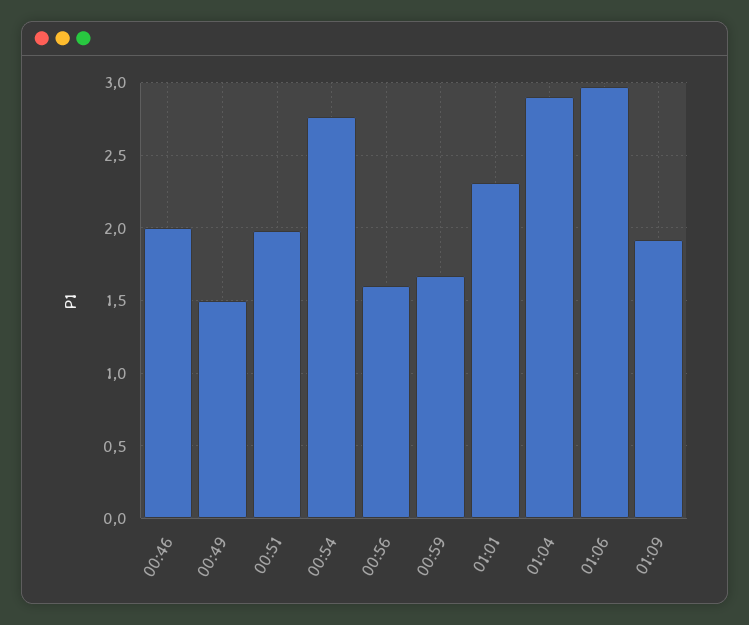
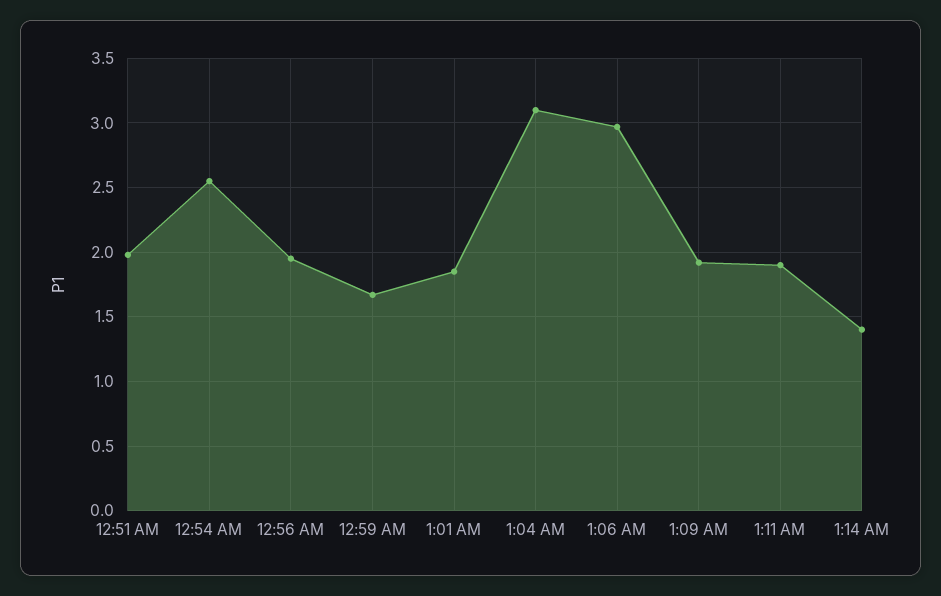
00:46: 2 -> none
00:49: 1.5 -> none
00:54: 2.75 -> 2.55
00:56: 1.6 -> 1.95
01:01: 2.3 -> 1.85
01:04: 2.9 -> 3.1
1:11 AM: none -> 1.9
1:14 AM: none -> 1.4

